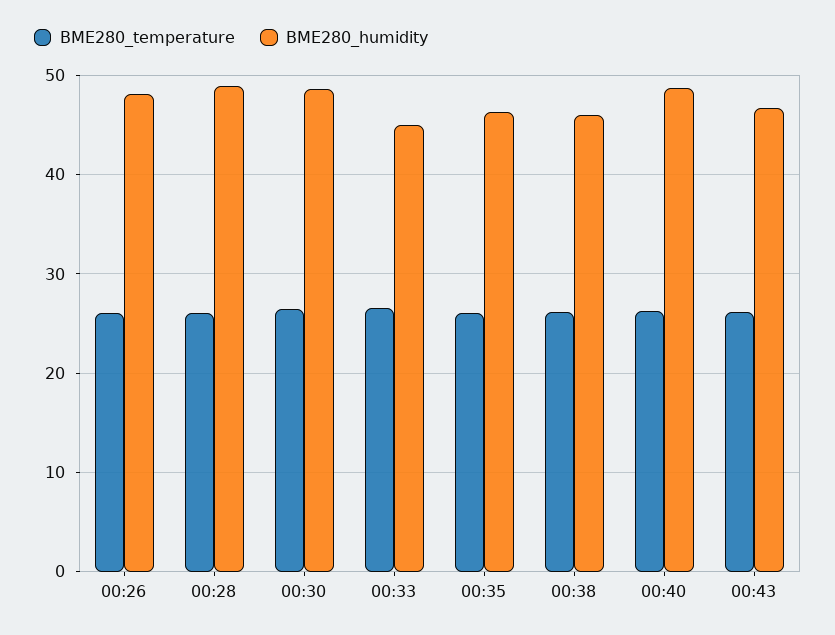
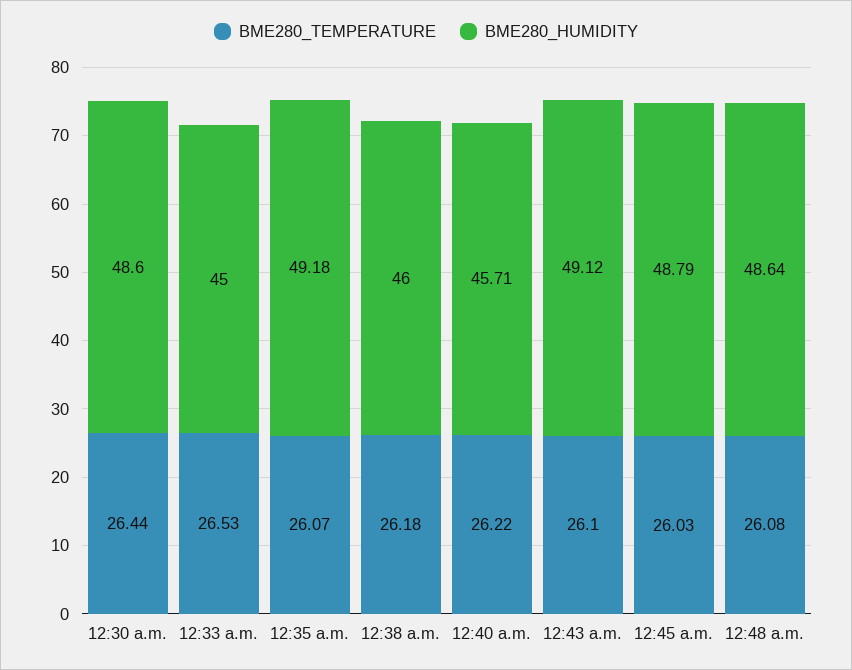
BME280_temperature, 00:26: 26 -> none
BME280_humidity, 00:26: 48 -> none
BME280_temperature, 00:28: 26 -> none
BME280_humidity, 00:28: 49 -> none
BME280_humidity, 00:35: 46 -> 49.18
BME280_humidity, 00:40: 49 -> 45.71
BME280_humidity, 00:43: 47 -> 49.12
BME280_temperature, 12:45 a.m.: none -> 26.03
BME280_humidity, 12:45 a.m.: none -> 48.79
BME280_temperature, 12:48 a.m.: none -> 26.08
BME280_humidity, 12:48 a.m.: none -> 48.64

